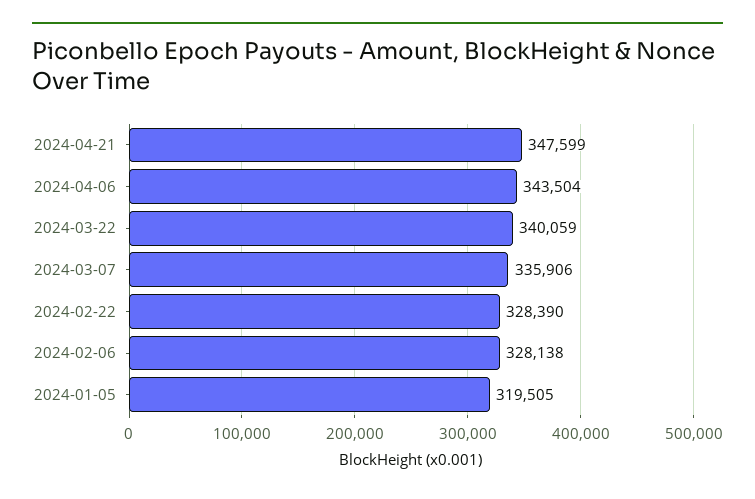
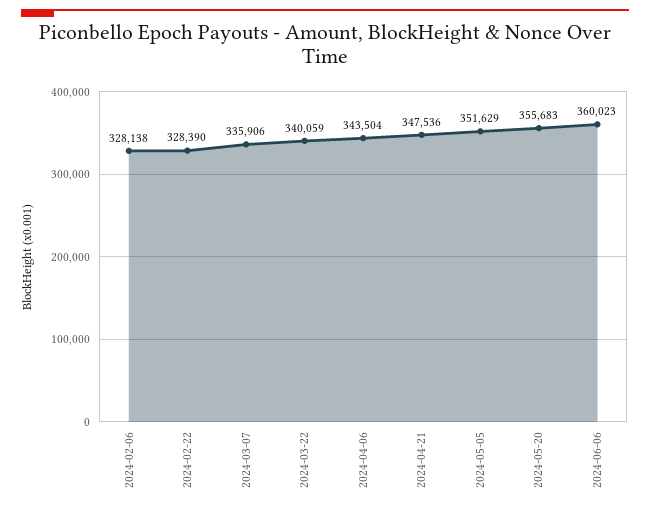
2024-04-21: 347599 -> 347536
2024-01-05: 319505 -> none
2024-05-05: none -> 351629
2024-05-20: none -> 355683
2024-06-06: none -> 360023

